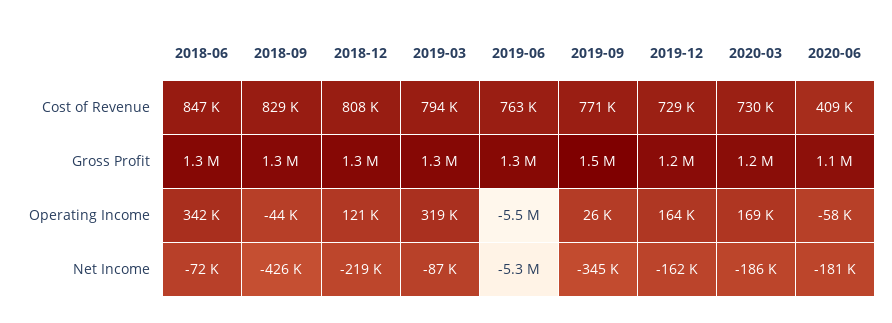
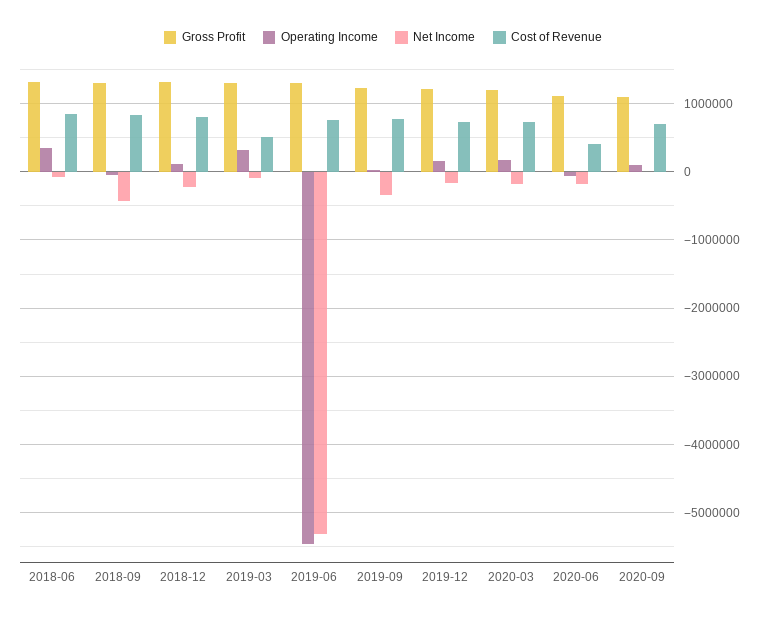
Cost of Revenue, 2019-03: 794000 -> 500000
Gross Profit, 2019-09: 1500000 -> 1200000
Gross Profit, 2020-09: none -> 1100000
Operating Income, 2020-09: none -> 100000
Net Income, 2020-09: none -> 0
Cost of Revenue, 2020-09: none -> 700000

